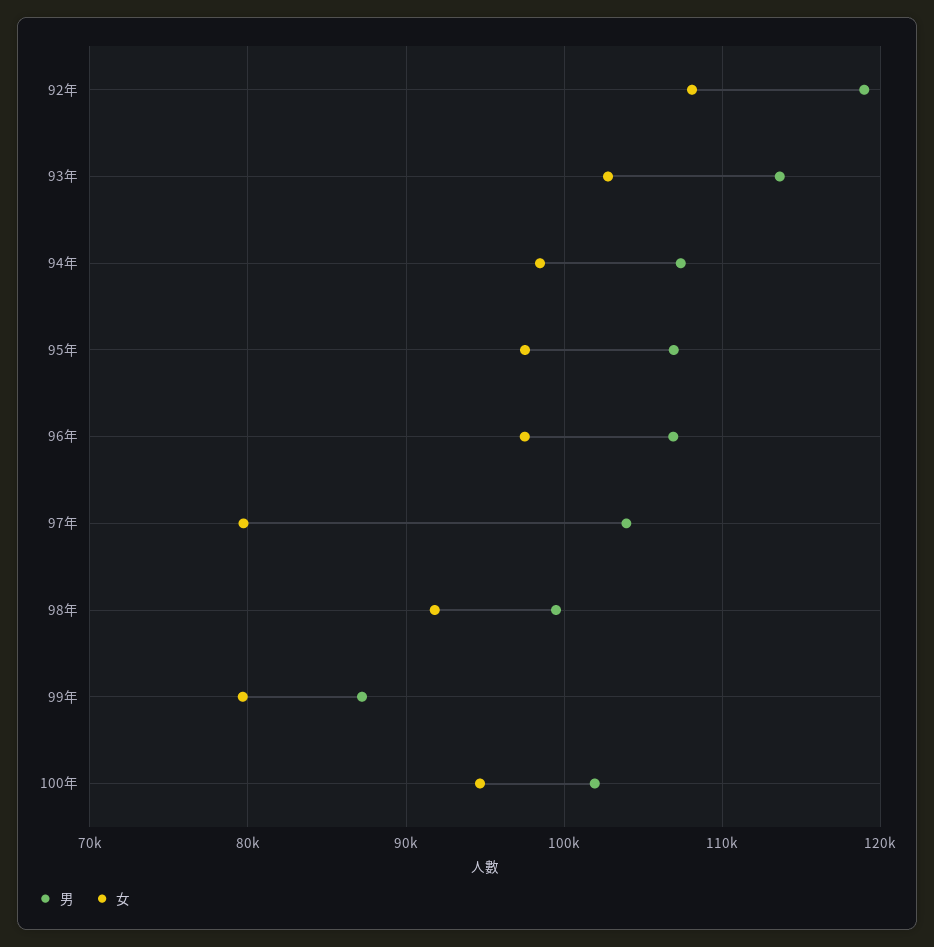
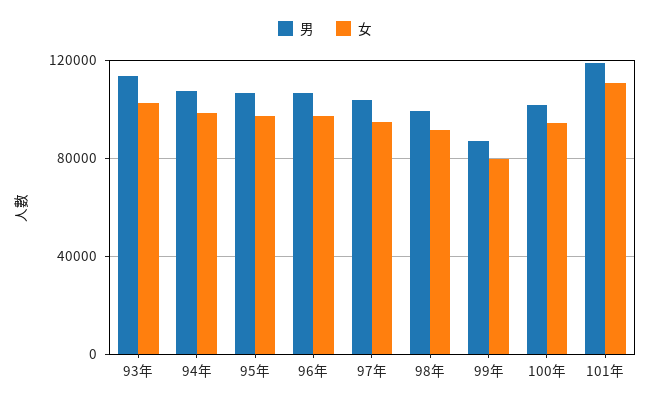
男, 92年: 119000 -> none
女, 92年: 108000 -> none
女, 97年: 80000 -> 95000
男, 101年: none -> 120000
女, 101年: none -> 110000

